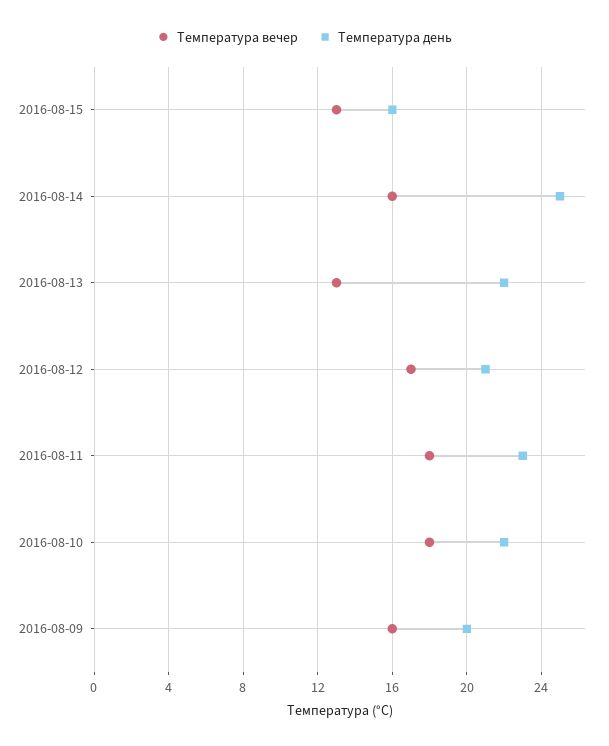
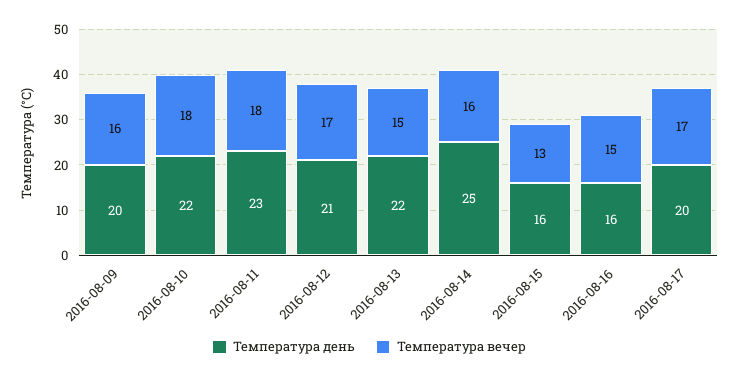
Температура вечер, 2016-08-13: 13 -> 15
Температура день, 2016-08-16: none -> 16
Температура вечер, 2016-08-16: none -> 15
Температура день, 2016-08-17: none -> 20
Температура вечер, 2016-08-17: none -> 17

